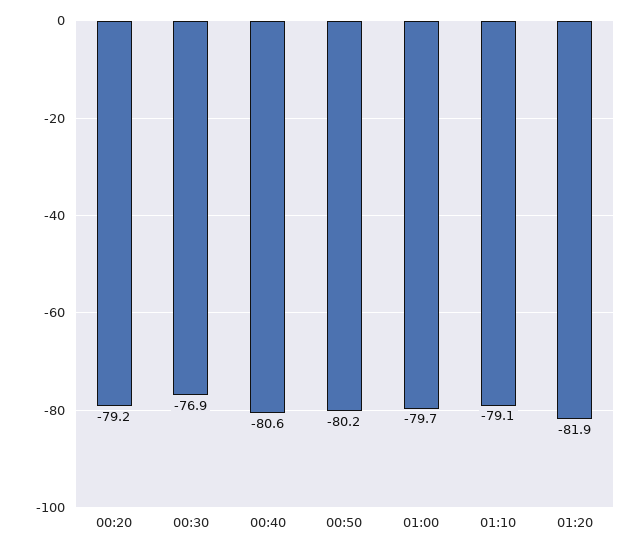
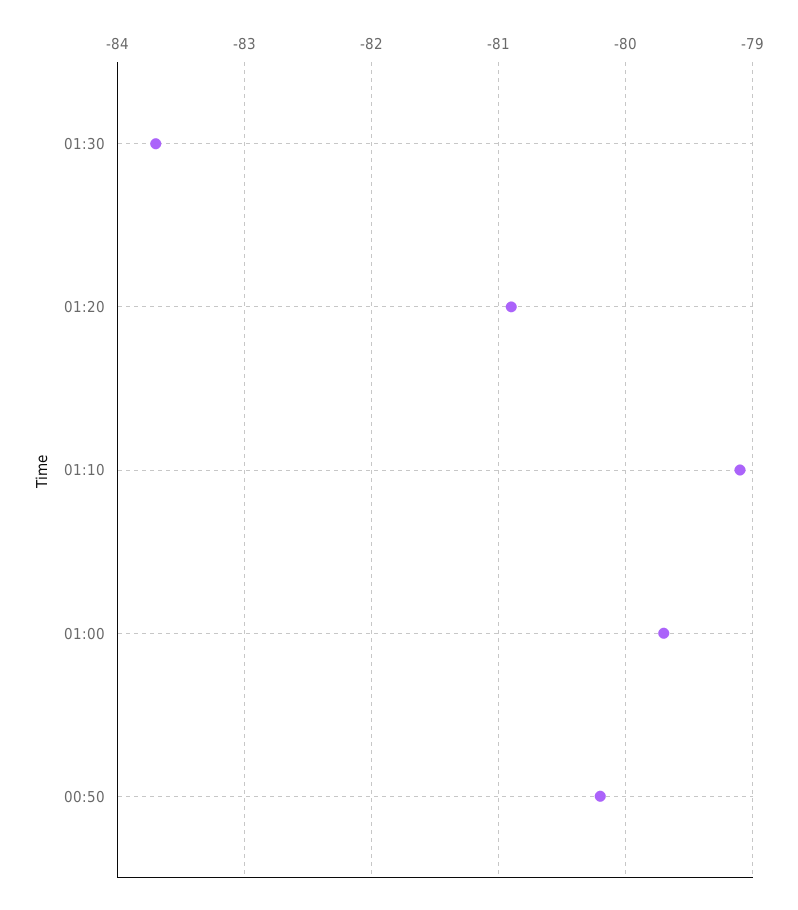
00:20: -79.2 -> none
00:30: -76.9 -> none
00:40: -80.6 -> none
01:20: -81.9 -> -80.9
01:30: none -> -83.7

